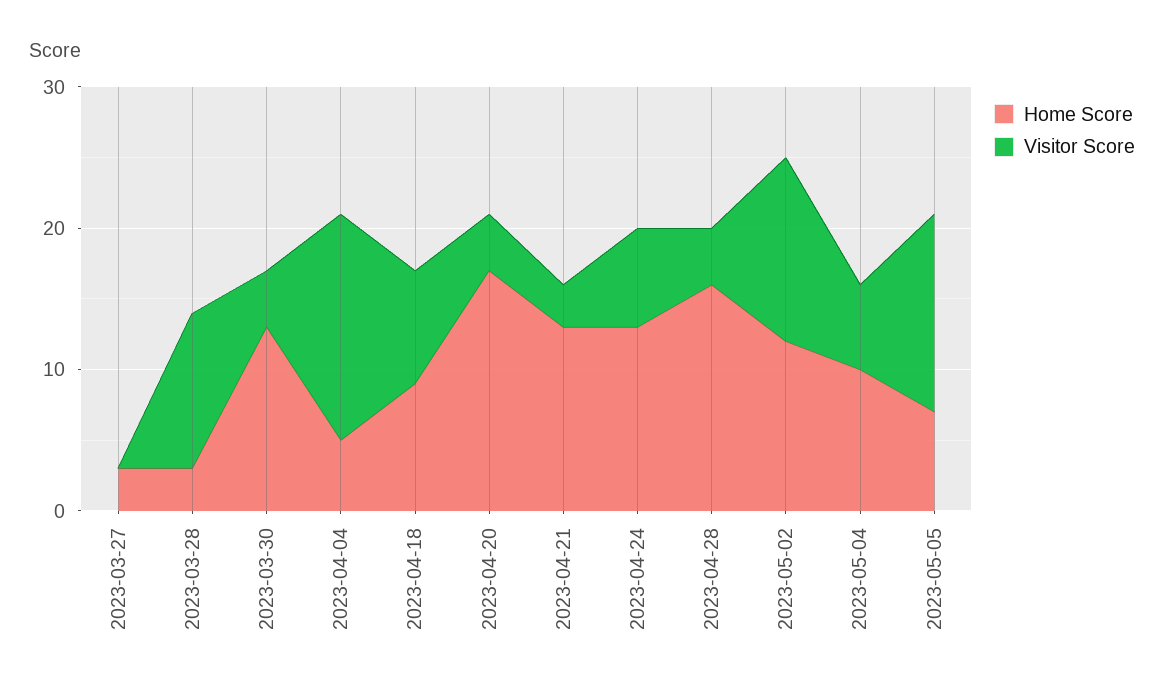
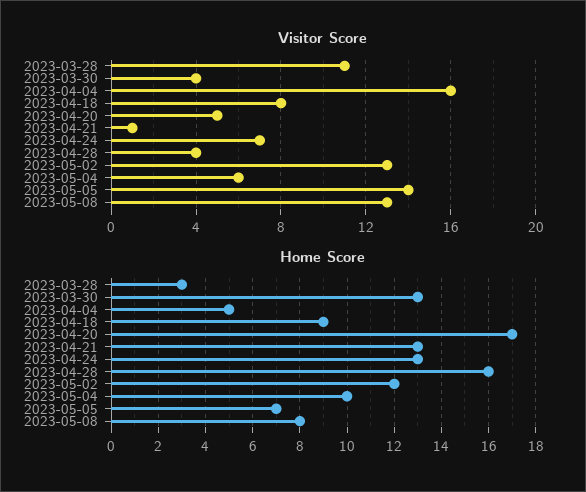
Home Score, 2023-03-27: 3 -> none
Visitor Score, 2023-03-27: 0 -> none
Visitor Score, 2023-04-20: 4 -> 5
Visitor Score, 2023-04-21: 3 -> 1
Visitor Score, 2023-05-08: none -> 13
Home Score, 2023-05-08: none -> 8

